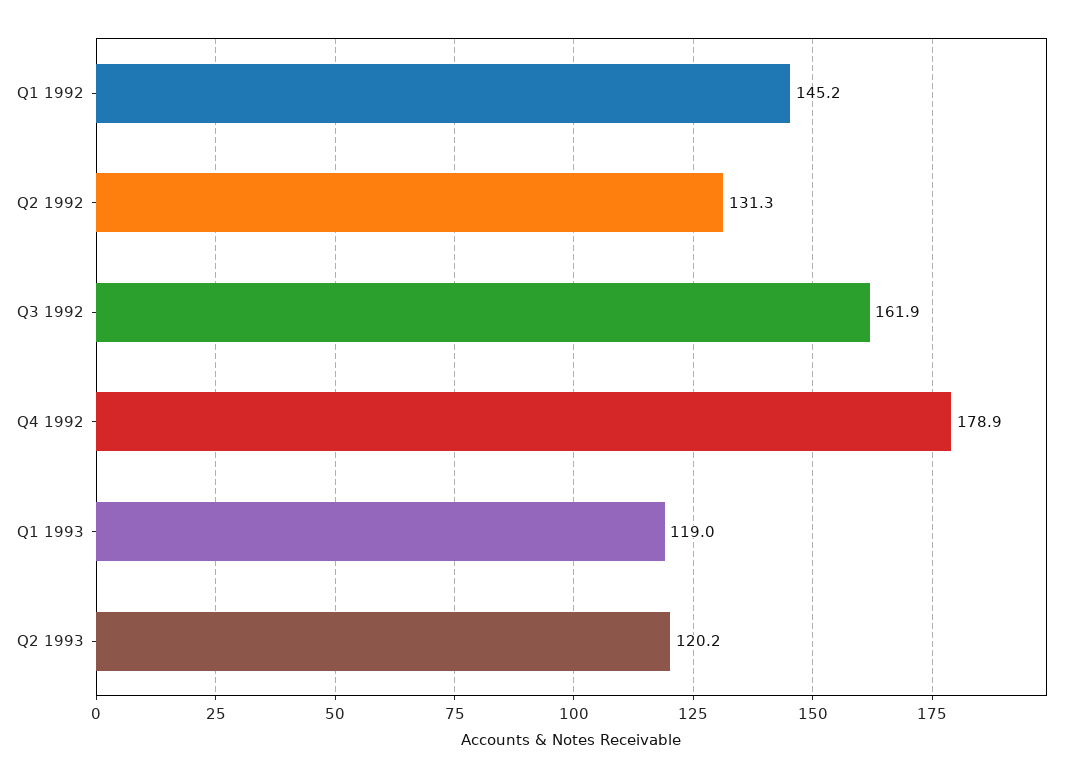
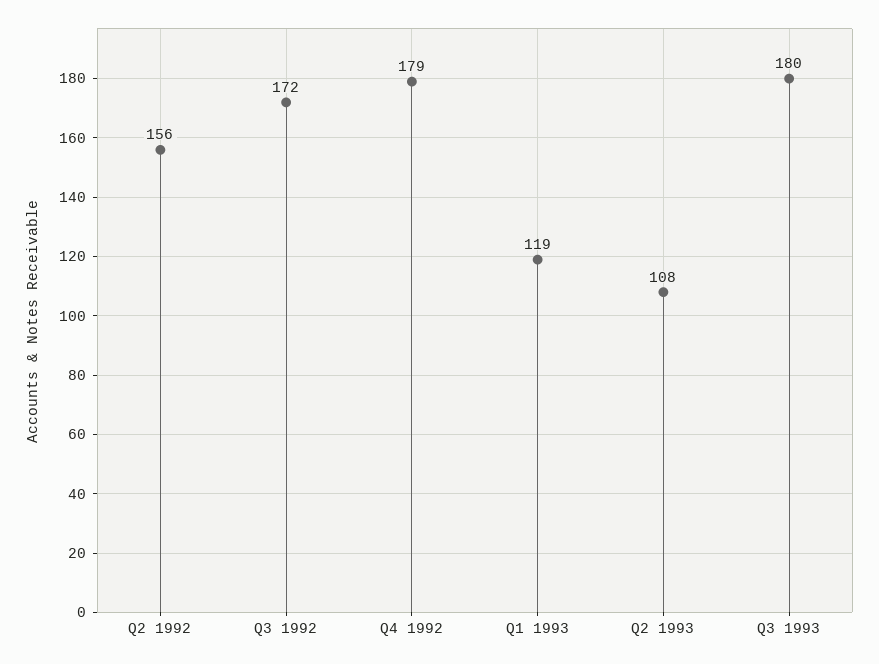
Q1 1992: 145.2 -> none
Q2 1992: 131.3 -> 156
Q3 1992: 161.9 -> 172
Q2 1993: 120.2 -> 108
Q3 1993: none -> 180

